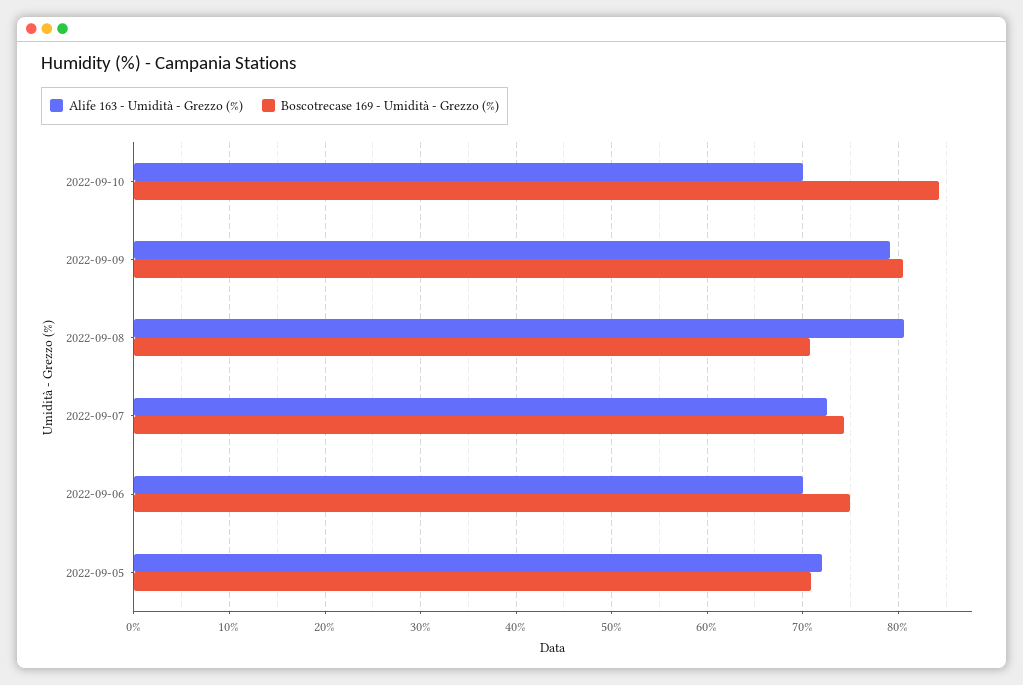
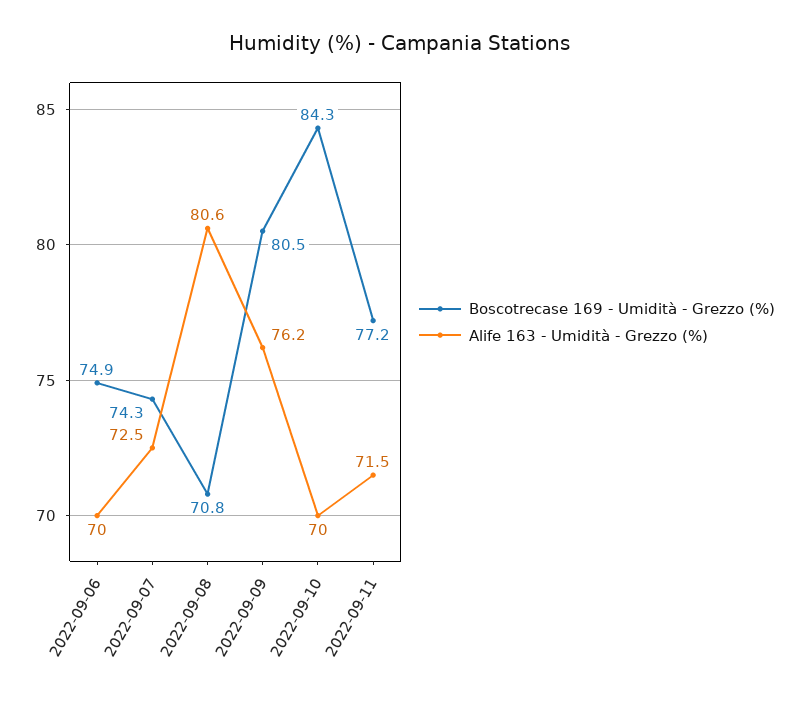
Alife 163 - Umidità - Grezzo (%), 2022-09-09: 79 -> 76.2
Alife 163 - Umidità - Grezzo (%), 2022-09-05: 72 -> none
Boscotrecase 169 - Umidità - Grezzo (%), 2022-09-05: 71 -> none
Boscotrecase 169 - Umidità - Grezzo (%), 2022-09-11: none -> 77.2
Alife 163 - Umidità - Grezzo (%), 2022-09-11: none -> 71.5

